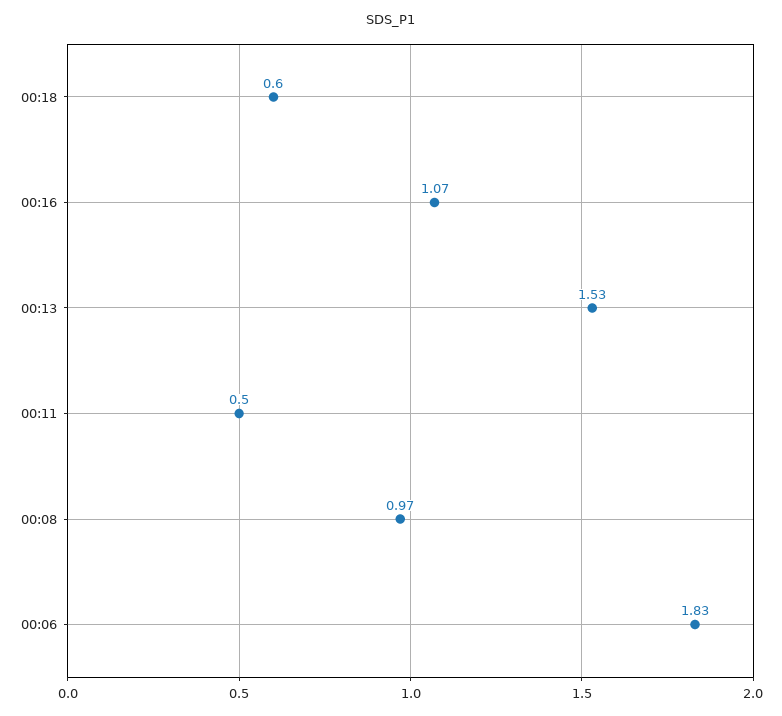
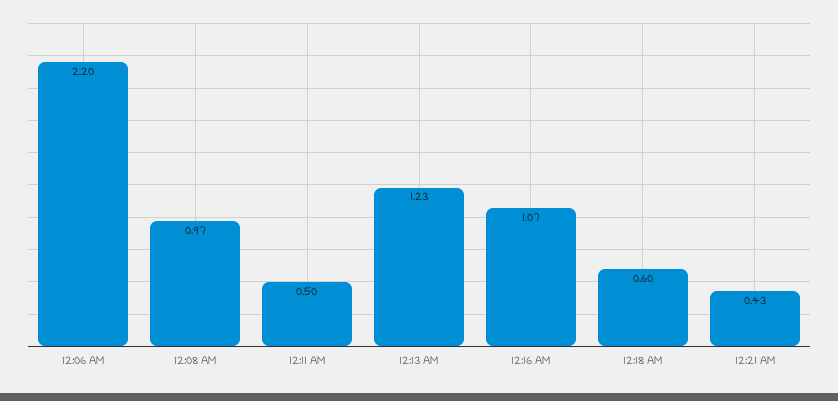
00:13: 1.53 -> 1.23
00:06: 1.83 -> 2.2
12:21 AM: none -> 0.43

